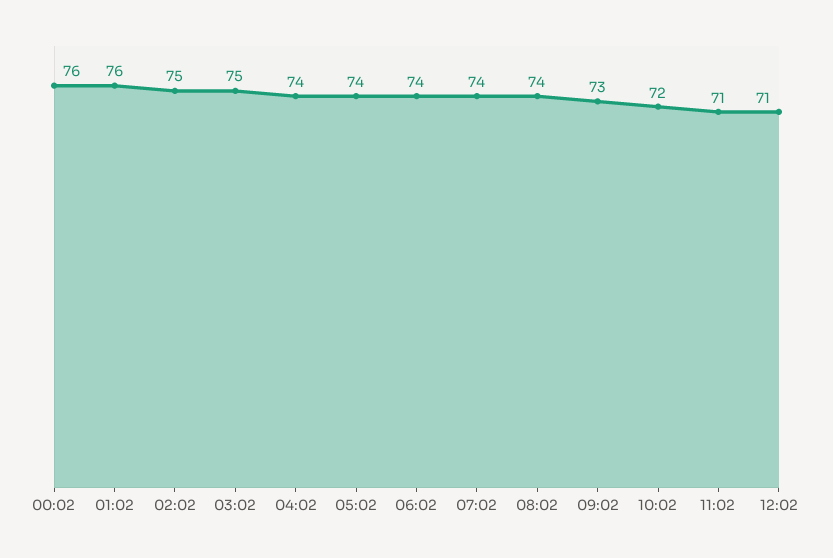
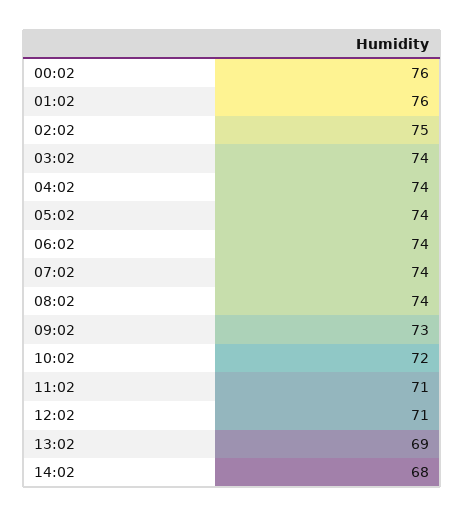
03:02: 75 -> 74
13:02: none -> 69
14:02: none -> 68

